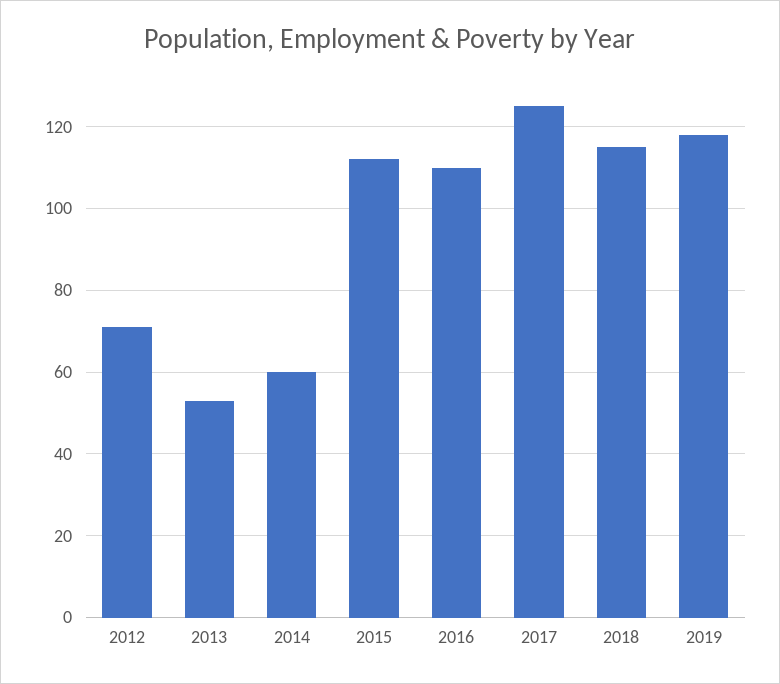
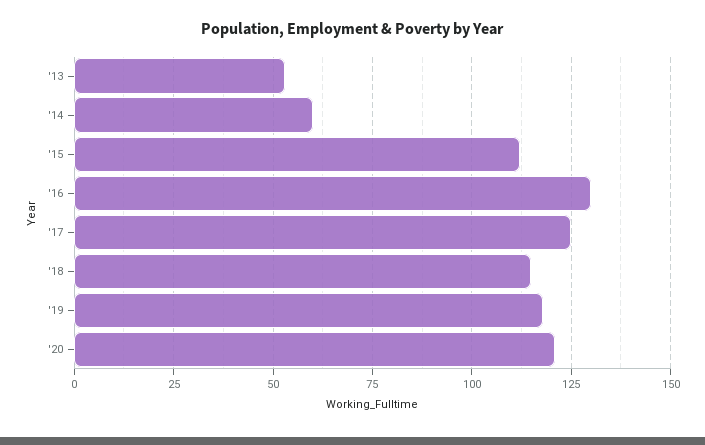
2012: 70 -> none
2016: 110 -> 130
'20: none -> 120

